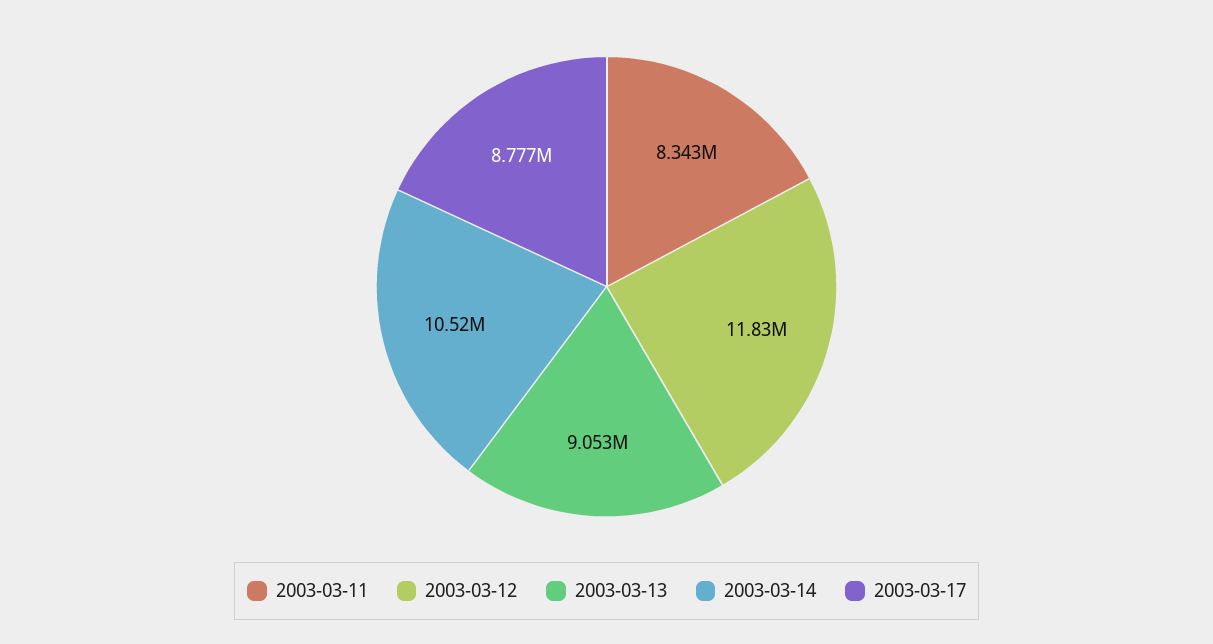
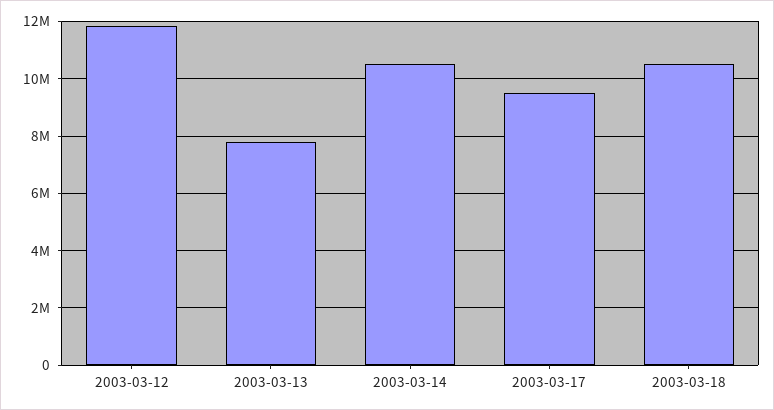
2003-03-11: 8343000 -> none
2003-03-13: 9053000 -> 7750000
2003-03-17: 8777000 -> 9500000
2003-03-18: none -> 10500000

